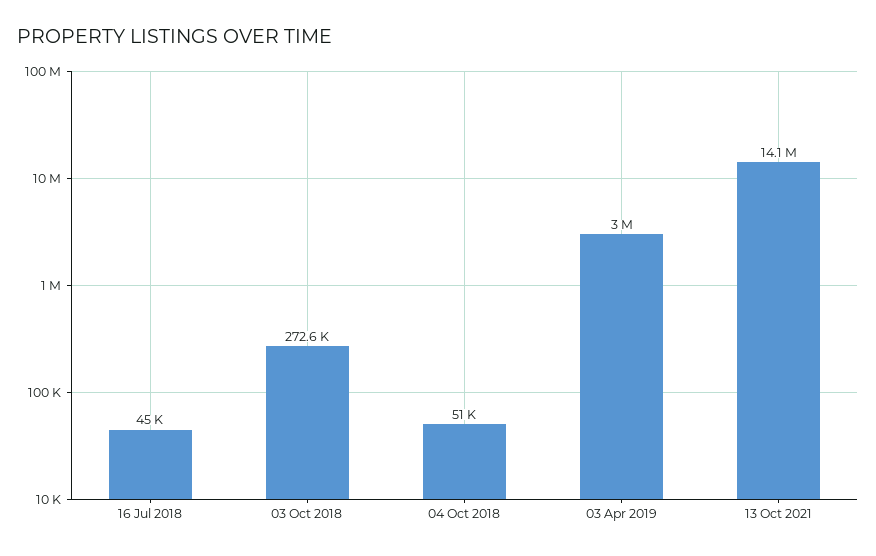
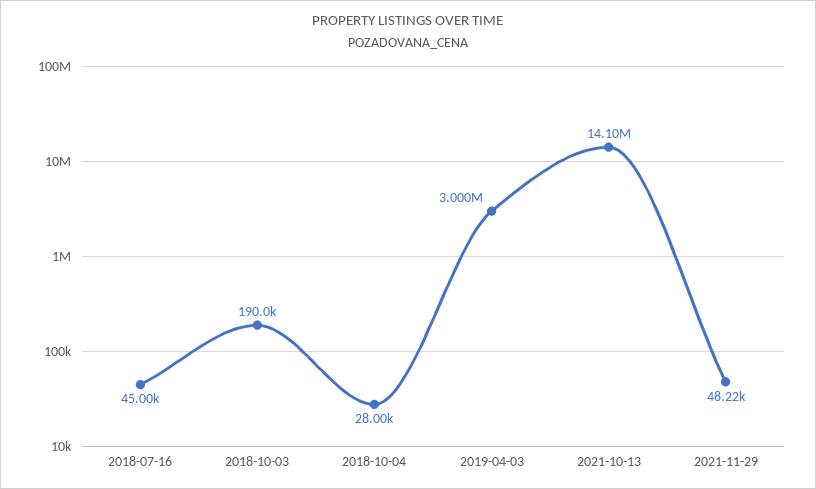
03 Oct 2018: 272600 -> 190000
04 Oct 2018: 51000 -> 28000
2021-11-29: none -> 48220

